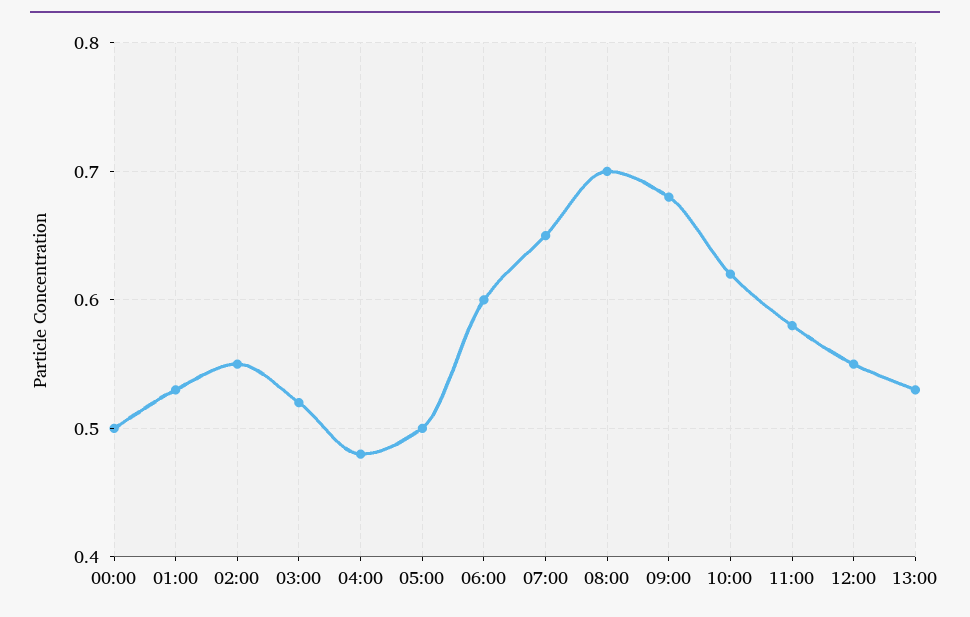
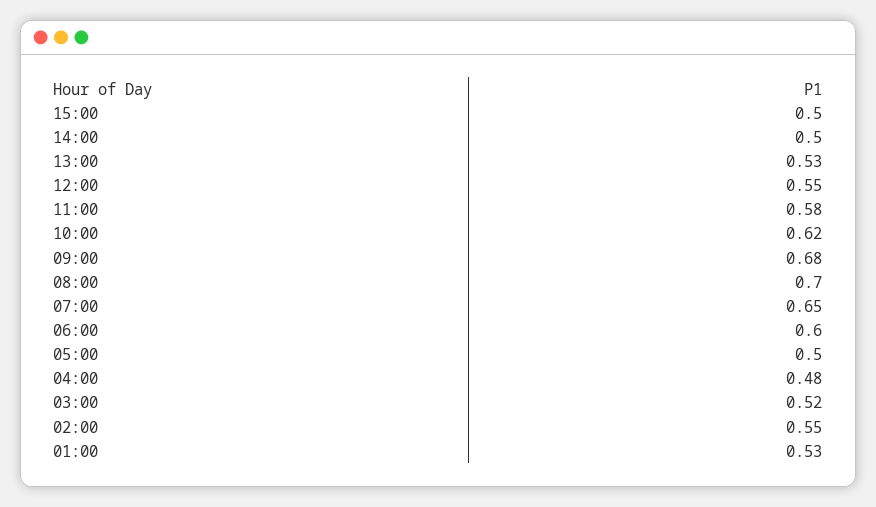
00:00: 0.5 -> none
15:00: none -> 0.5
14:00: none -> 0.5

